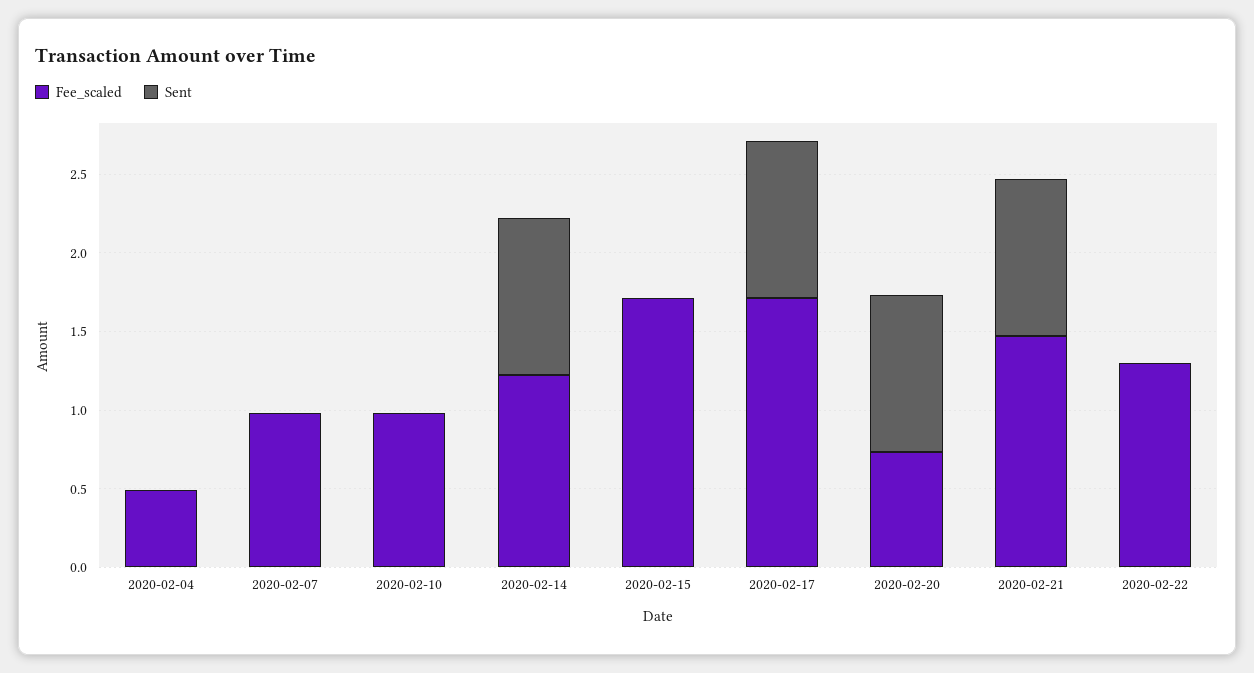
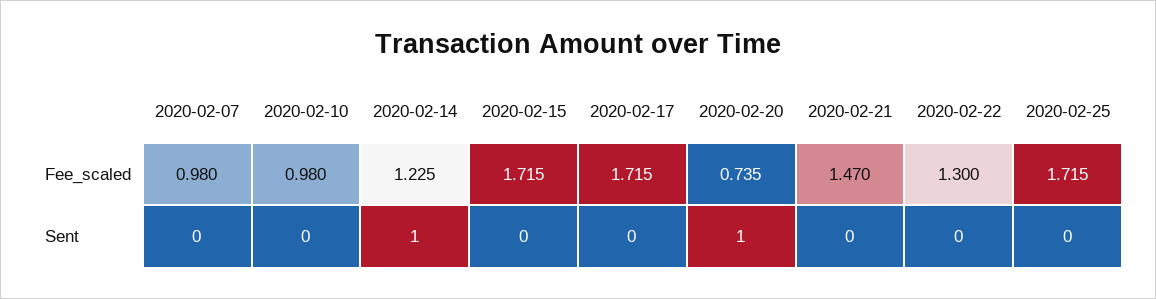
Fee_scaled, 2020-02-04: 0.5 -> none
Sent, 2020-02-04: 0 -> none
Sent, 2020-02-17: 1 -> 0
Sent, 2020-02-21: 1 -> 0
Fee_scaled, 2020-02-25: none -> 1.715
Sent, 2020-02-25: none -> 0

